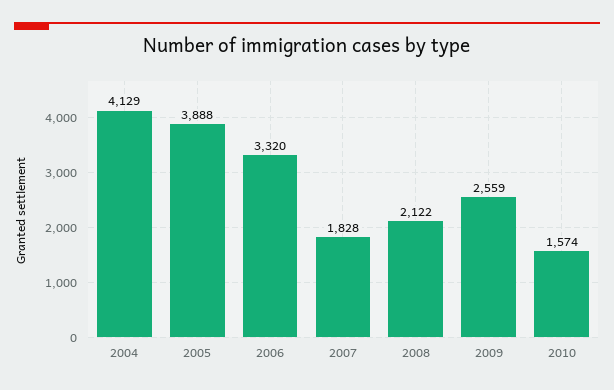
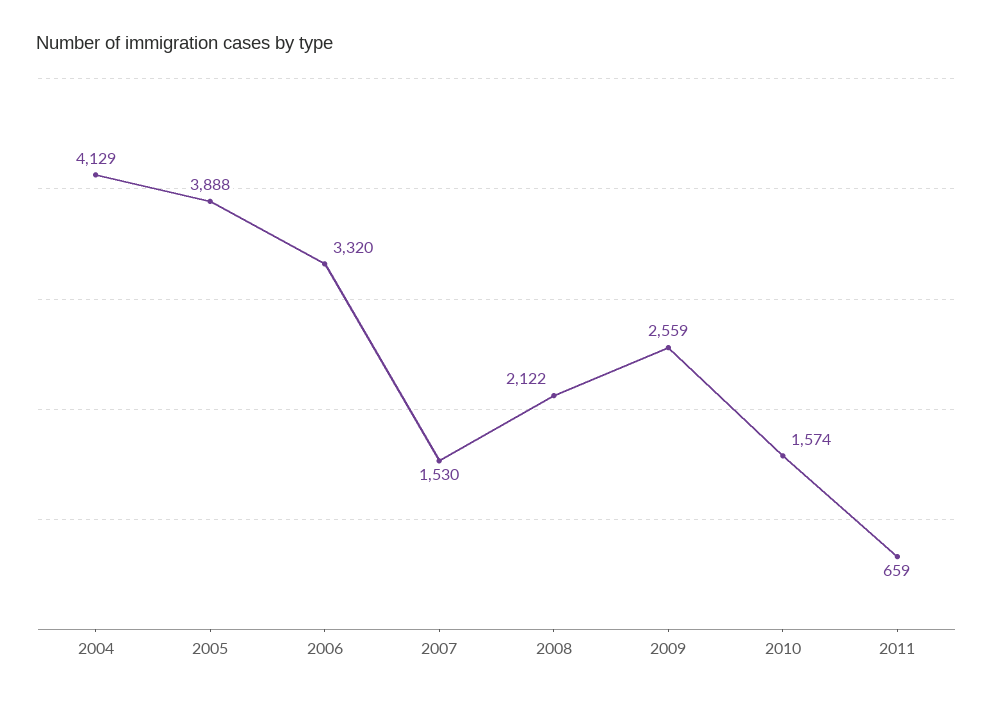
2007: 1828 -> 1530
2011: none -> 659

